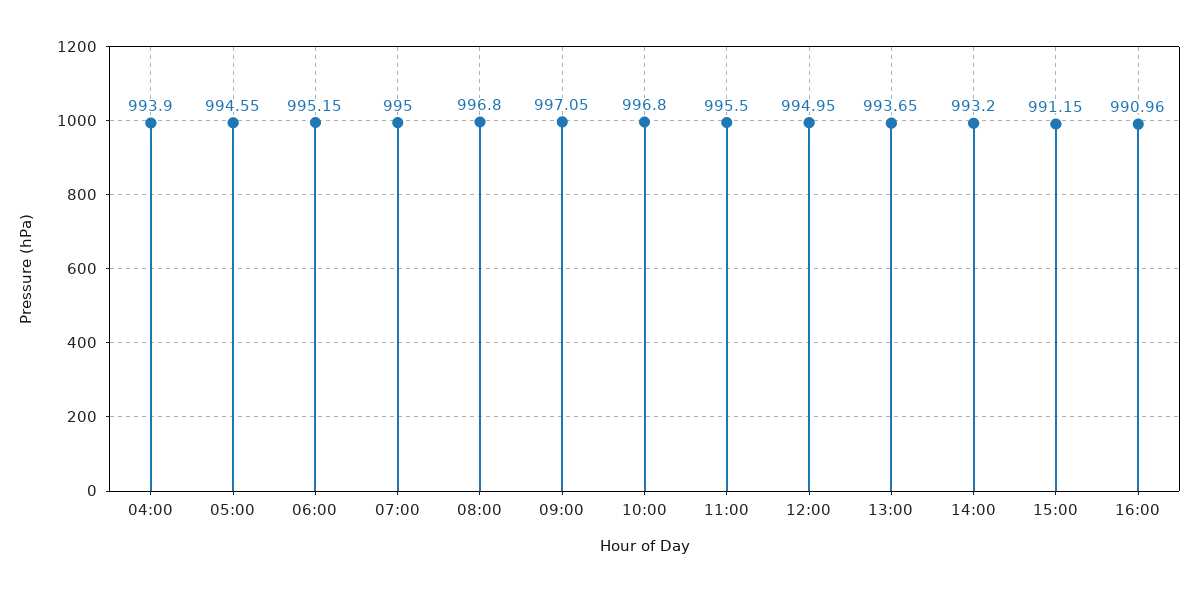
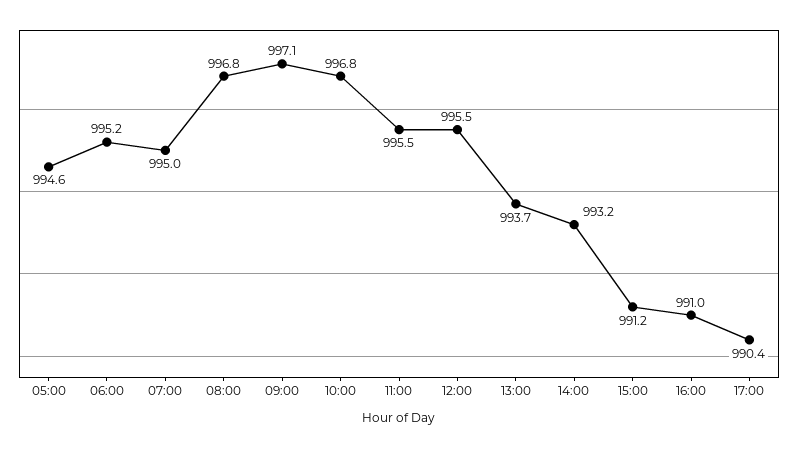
04:00: 993.9 -> none
12:00: 994.95 -> 995.5
17:00: none -> 990.4

